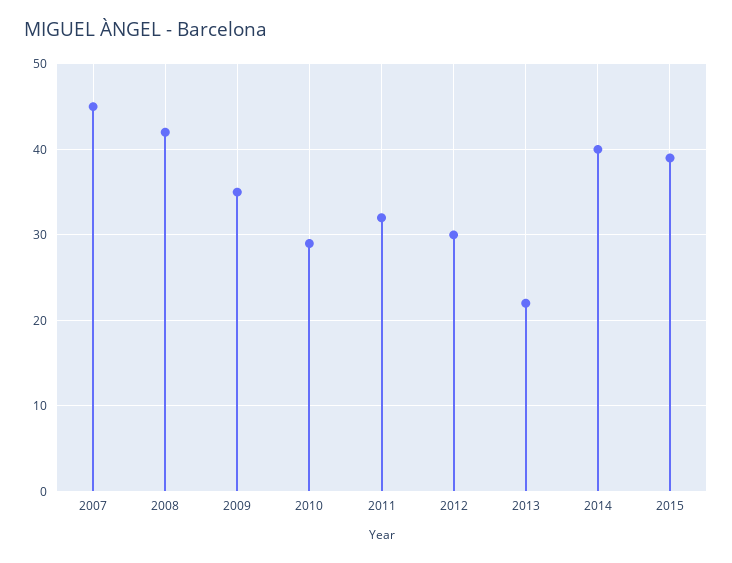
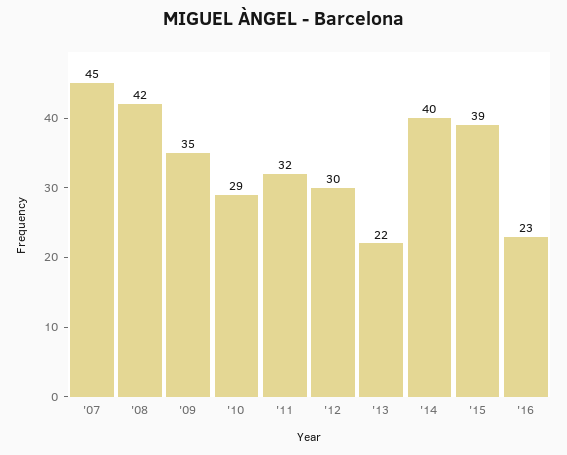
'16: none -> 23

